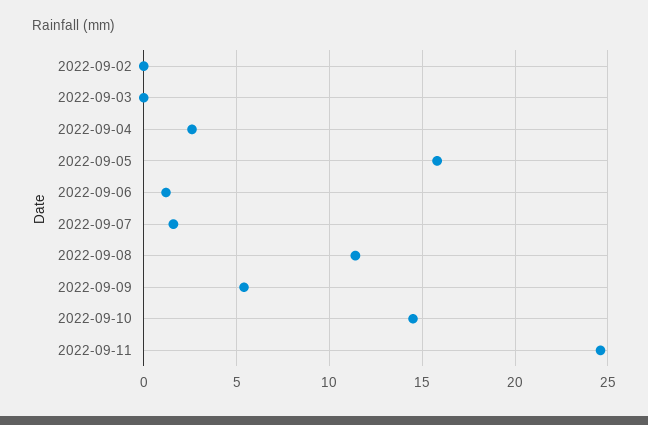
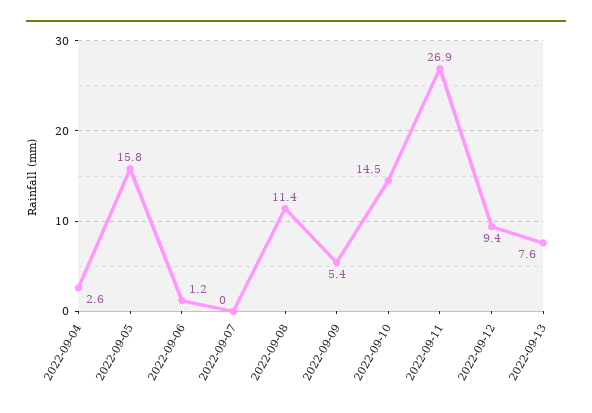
2022-09-02: 0 -> none
2022-09-03: 0 -> none
2022-09-07: 1.5 -> 0
2022-09-11: 24.5 -> 26.9
2022-09-12: none -> 9.4
2022-09-13: none -> 7.6

